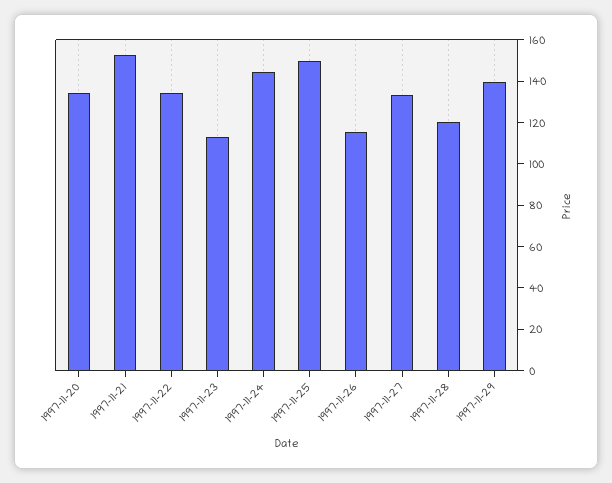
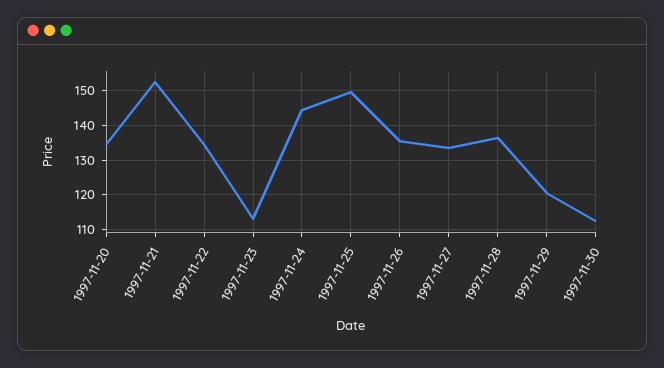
1997-11-26: 115 -> 136
1997-11-28: 120 -> 136
1997-11-29: 140 -> 120
1997-11-30: none -> 112

